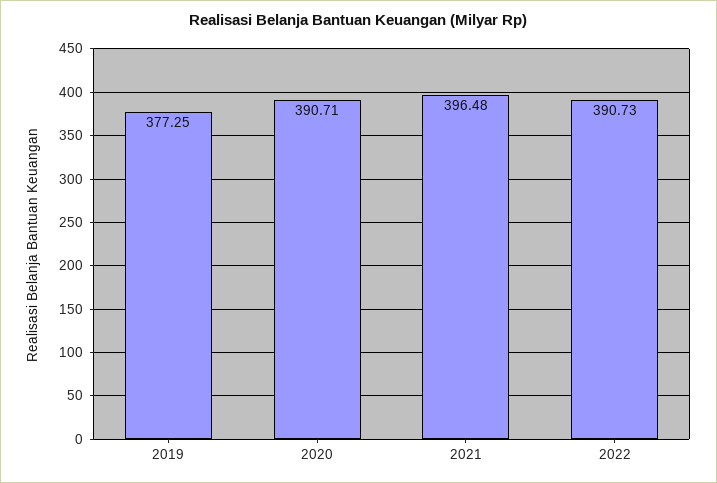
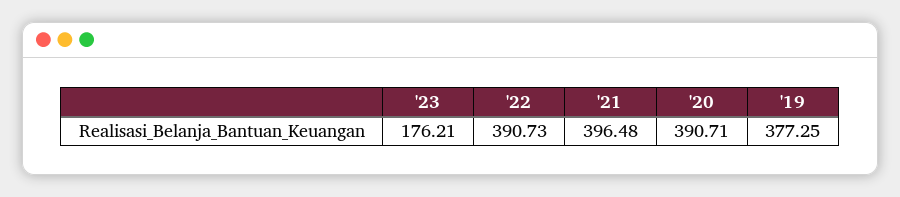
'23: none -> 176.21

